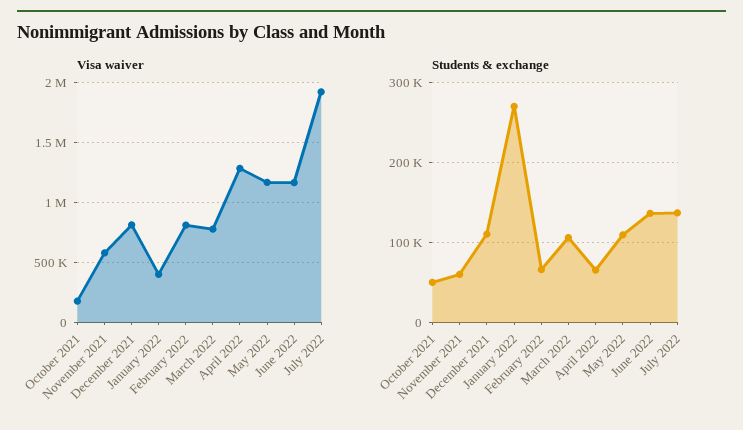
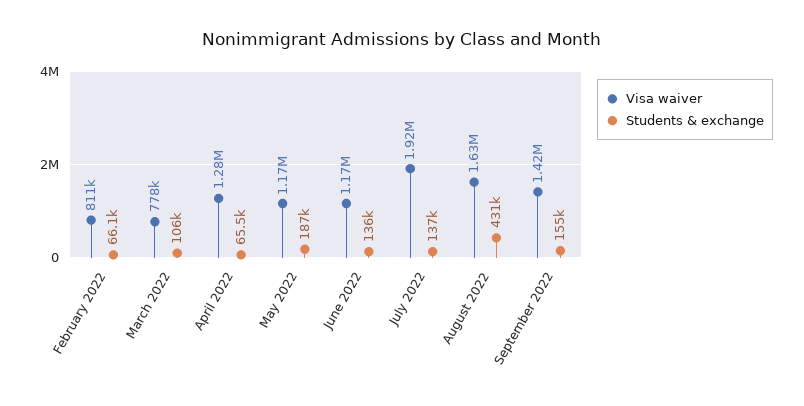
Visa waiver, October 2021: 200000 -> none
Visa waiver, November 2021: 600000 -> none
Visa waiver, December 2021: 800000 -> none
Visa waiver, January 2022: 400000 -> none
Students & exchange, October 2021: 50000 -> none
Students & exchange, November 2021: 60000 -> none
Students & exchange, December 2021: 110000 -> none
Students & exchange, January 2022: 270000 -> none
Students & exchange, May 2022: 110000 -> 187000
Visa waiver, August 2022: none -> 1630000
Students & exchange, August 2022: none -> 431000
Visa waiver, September 2022: none -> 1420000
Students & exchange, September 2022: none -> 155000

